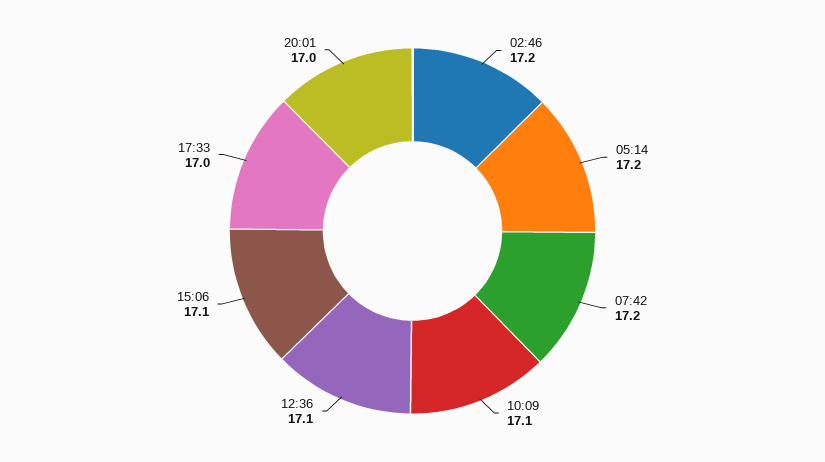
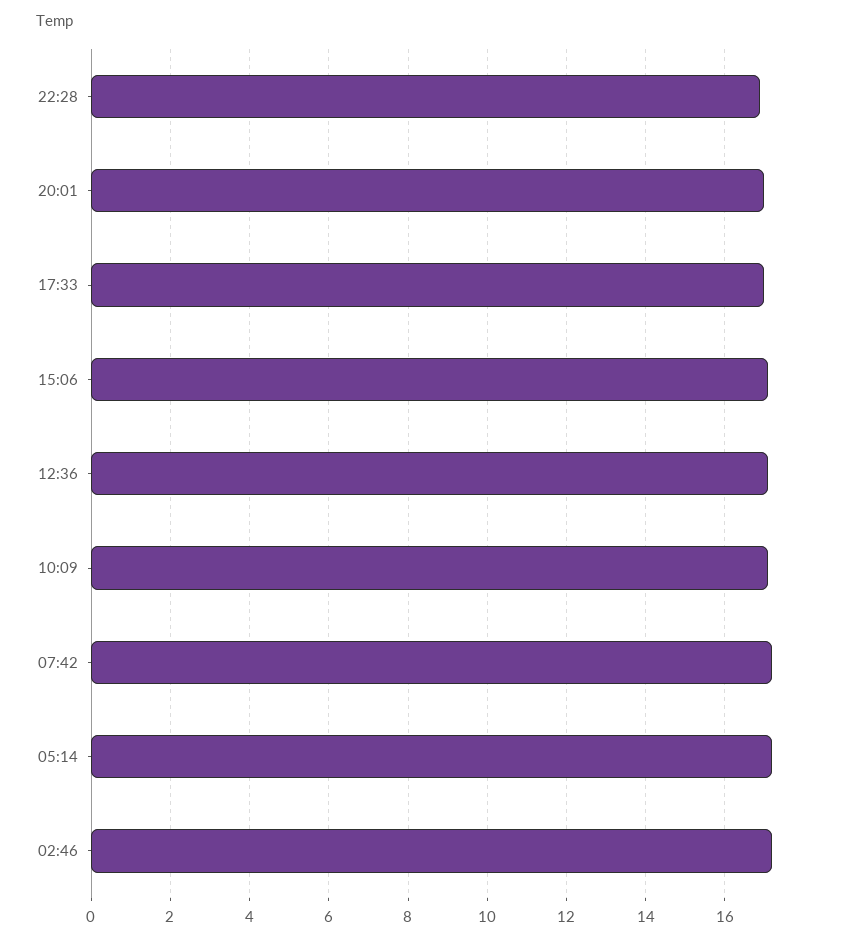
22:28: none -> 17

